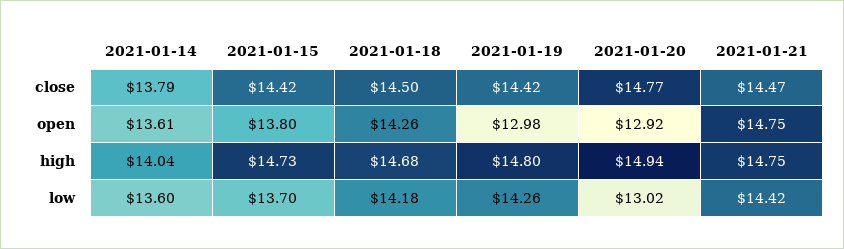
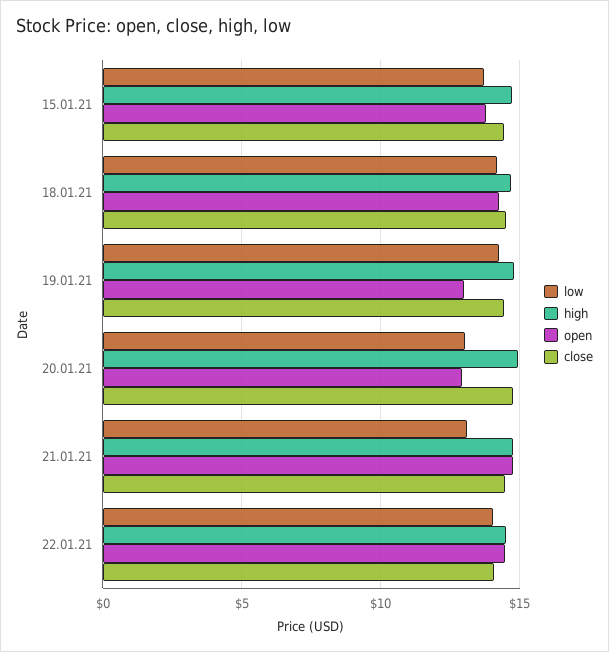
close, 2021-01-14: 13.79 -> none
open, 2021-01-14: 13.61 -> none
high, 2021-01-14: 14.04 -> none
low, 2021-01-14: 13.6 -> none
low, 2021-01-21: 14.42 -> 13
low, 22.01.21: none -> 14
high, 22.01.21: none -> 14.5
open, 22.01.21: none -> 14.5
close, 22.01.21: none -> 14

